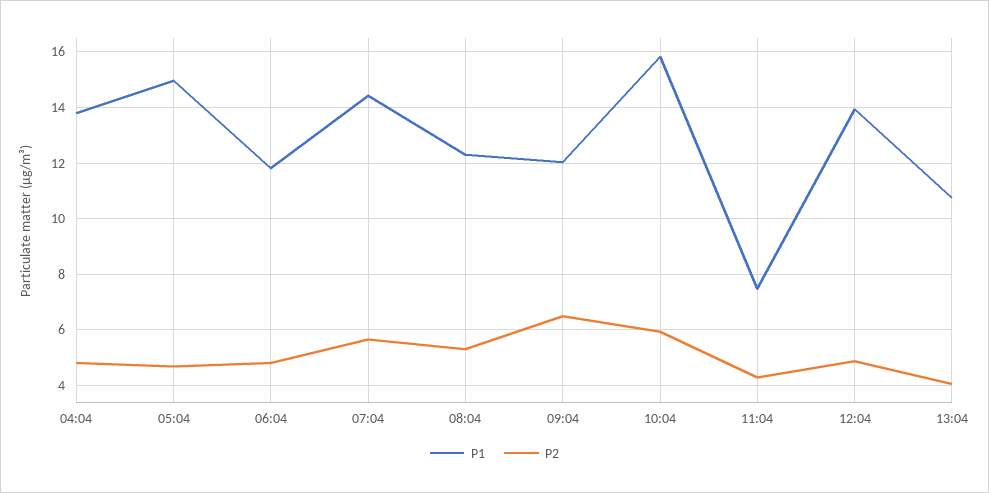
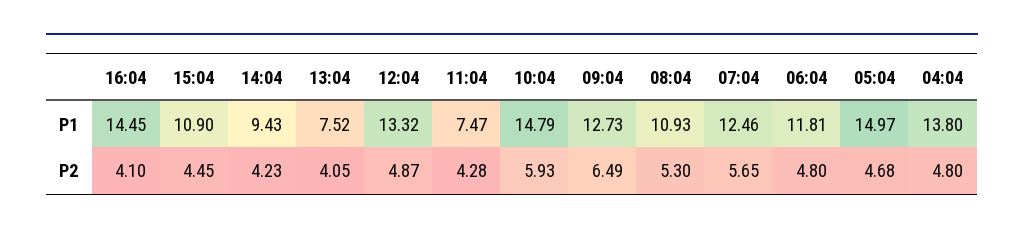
P1, 07:04: 14.5 -> 12.46
P1, 08:04: 12.25 -> 10.93
P1, 09:04: 12 -> 12.73
P1, 10:04: 15.75 -> 14.79
P1, 12:04: 14 -> 13.32
P1, 13:04: 10.75 -> 7.52
P1, 16:04: none -> 14.45
P1, 15:04: none -> 10.9
P1, 14:04: none -> 9.43
P2, 16:04: none -> 4.1
P2, 15:04: none -> 4.45
P2, 14:04: none -> 4.23

